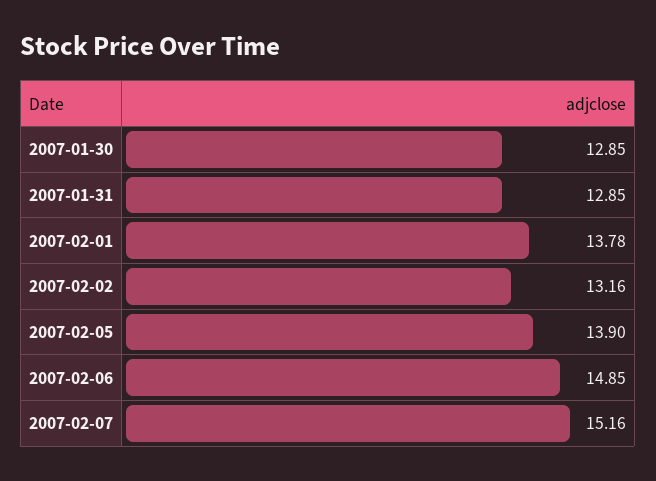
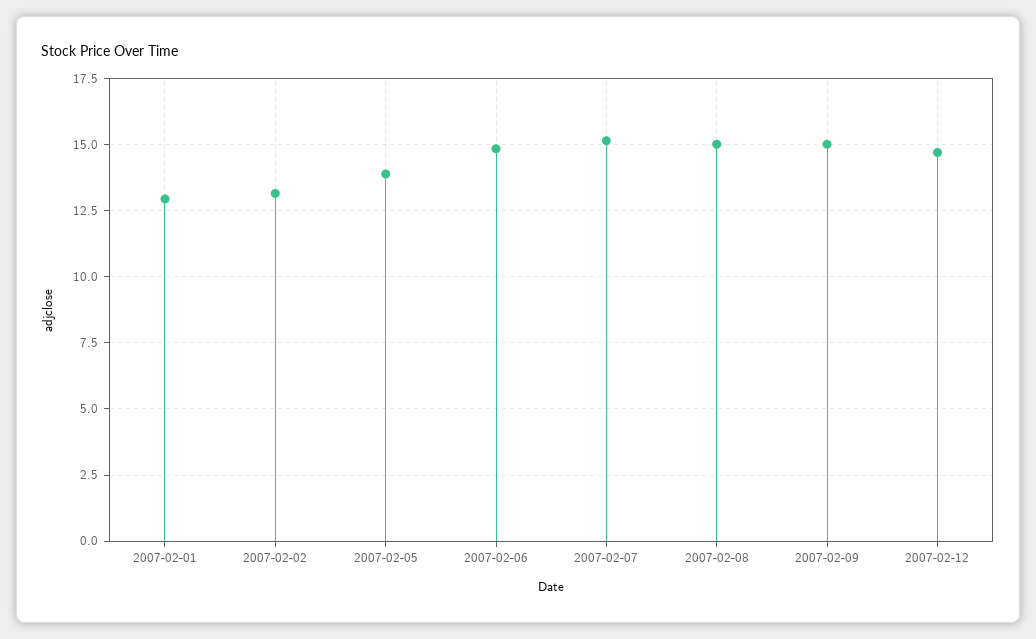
2007-01-30: 12.85 -> none
2007-01-31: 12.85 -> none
2007-02-01: 13.78 -> 13
2007-02-08: none -> 15
2007-02-09: none -> 15
2007-02-12: none -> 14.75

